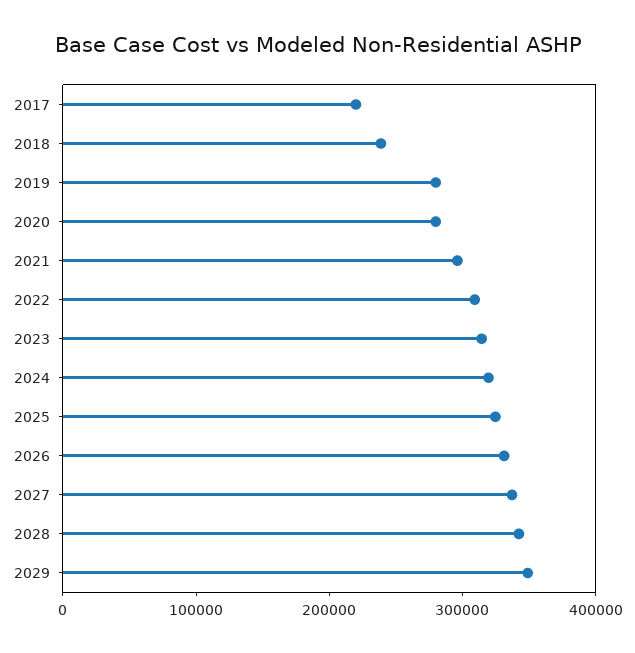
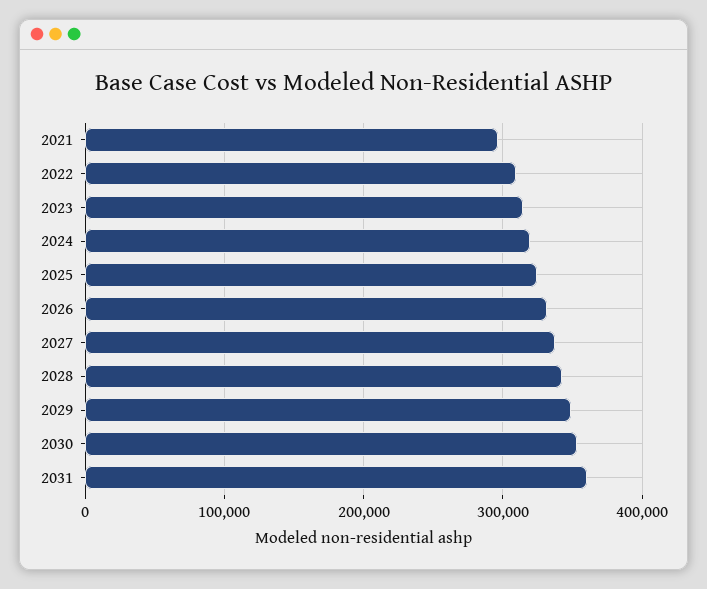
2017: 220000 -> none
2018: 240000 -> none
2019: 280000 -> none
2020: 280000 -> none
2030: none -> 350000
2031: none -> 360000

